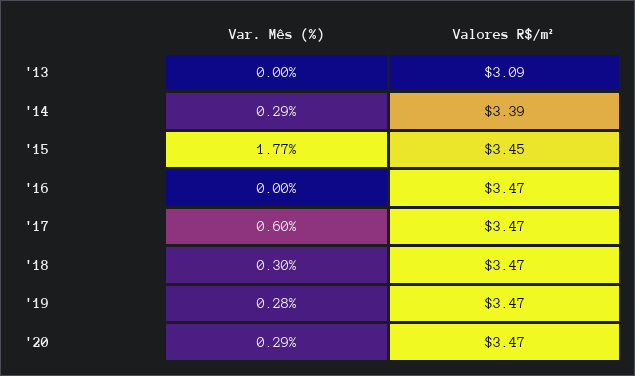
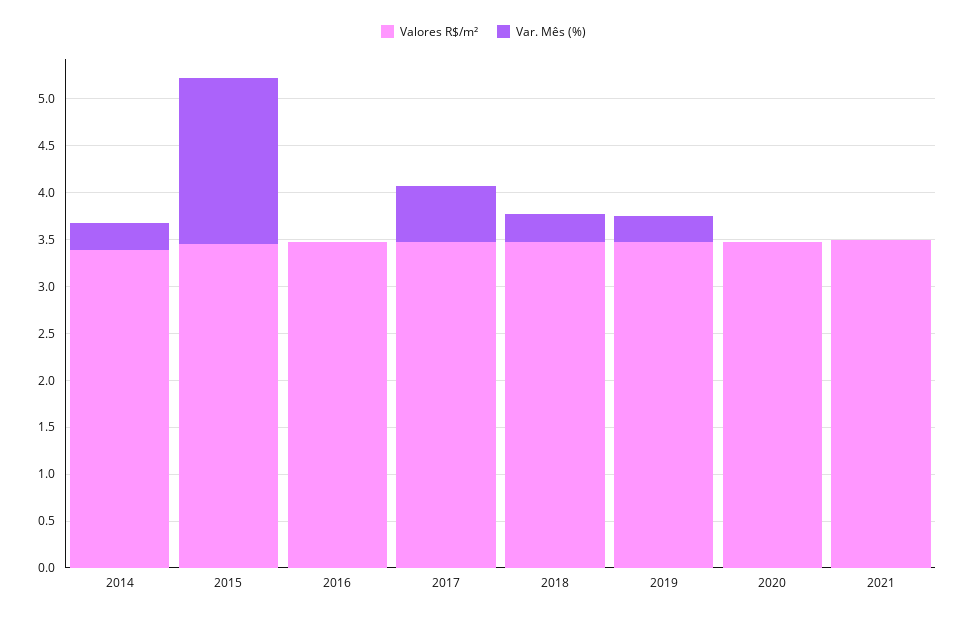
Var. Mês (%), '13: 0 -> none
Valores R$/m², '13: 3.09 -> none
Var. Mês (%), '20: 0.29 -> 0
Valores R$/m², 2021: none -> 3.5
Var. Mês (%), 2021: none -> 0

